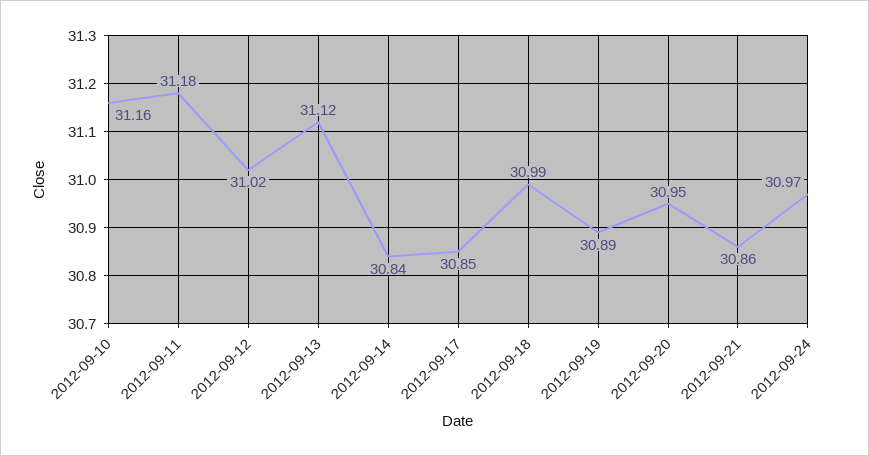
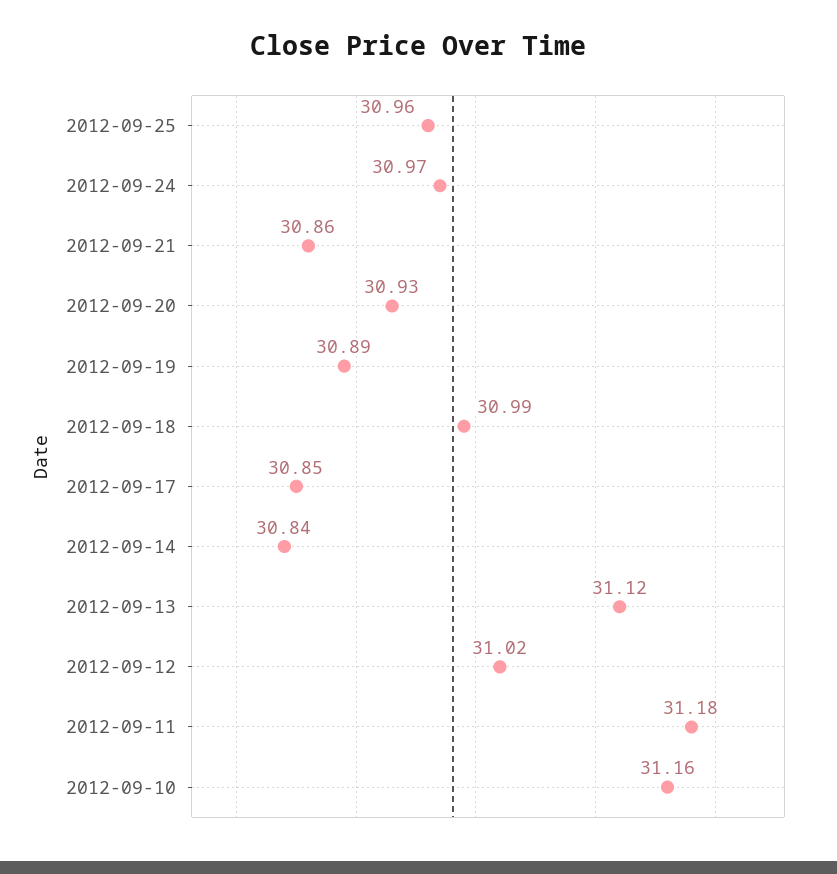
2012-09-20: 30.95 -> 30.93
2012-09-25: none -> 30.96

